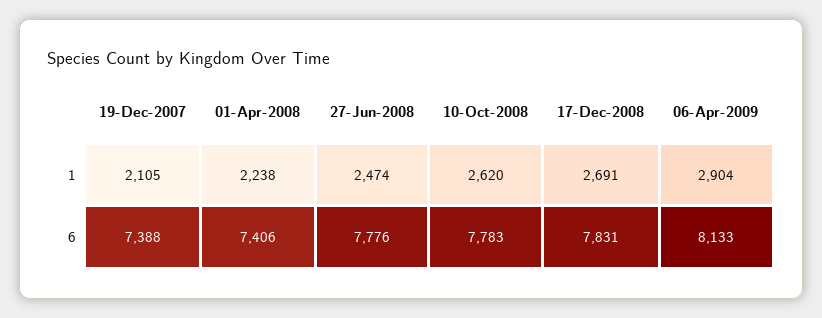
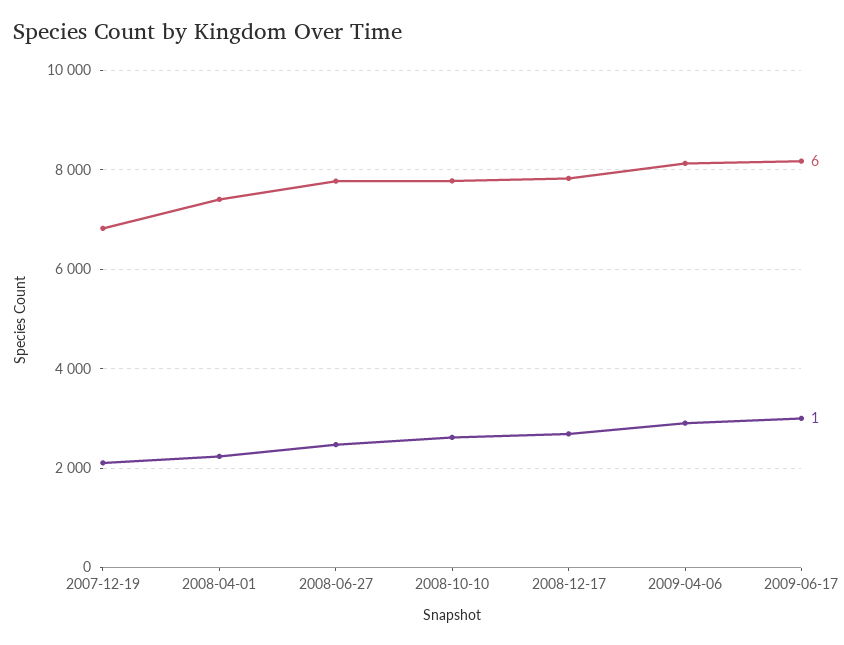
6, 19-Dec-2007: 7388 -> 6800
6, 2009-06-17: none -> 8200
1, 2009-06-17: none -> 3000

